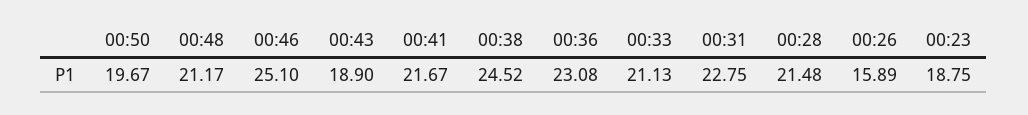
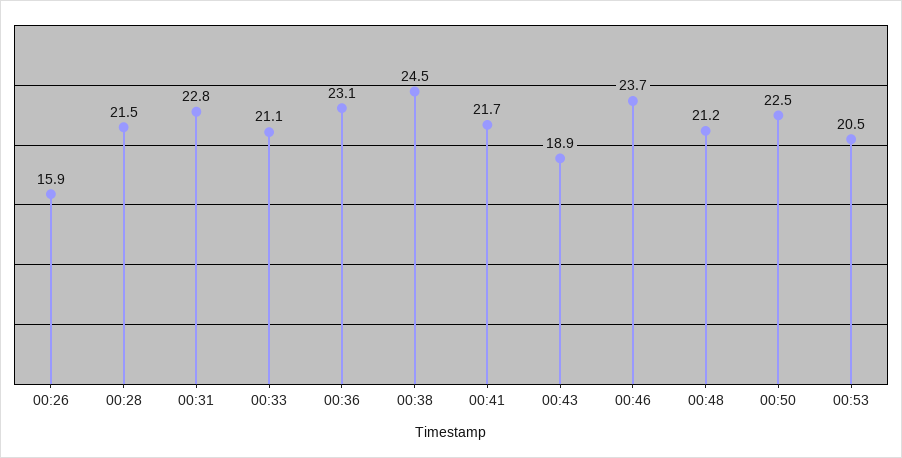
00:50: 19.67 -> 22.5
00:46: 25.1 -> 23.7
00:23: 18.75 -> none
00:53: none -> 20.5

